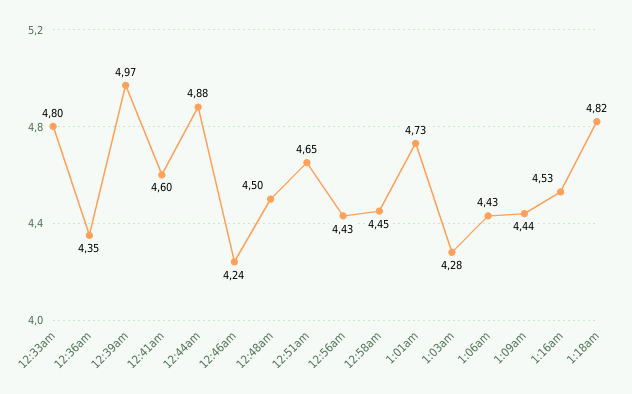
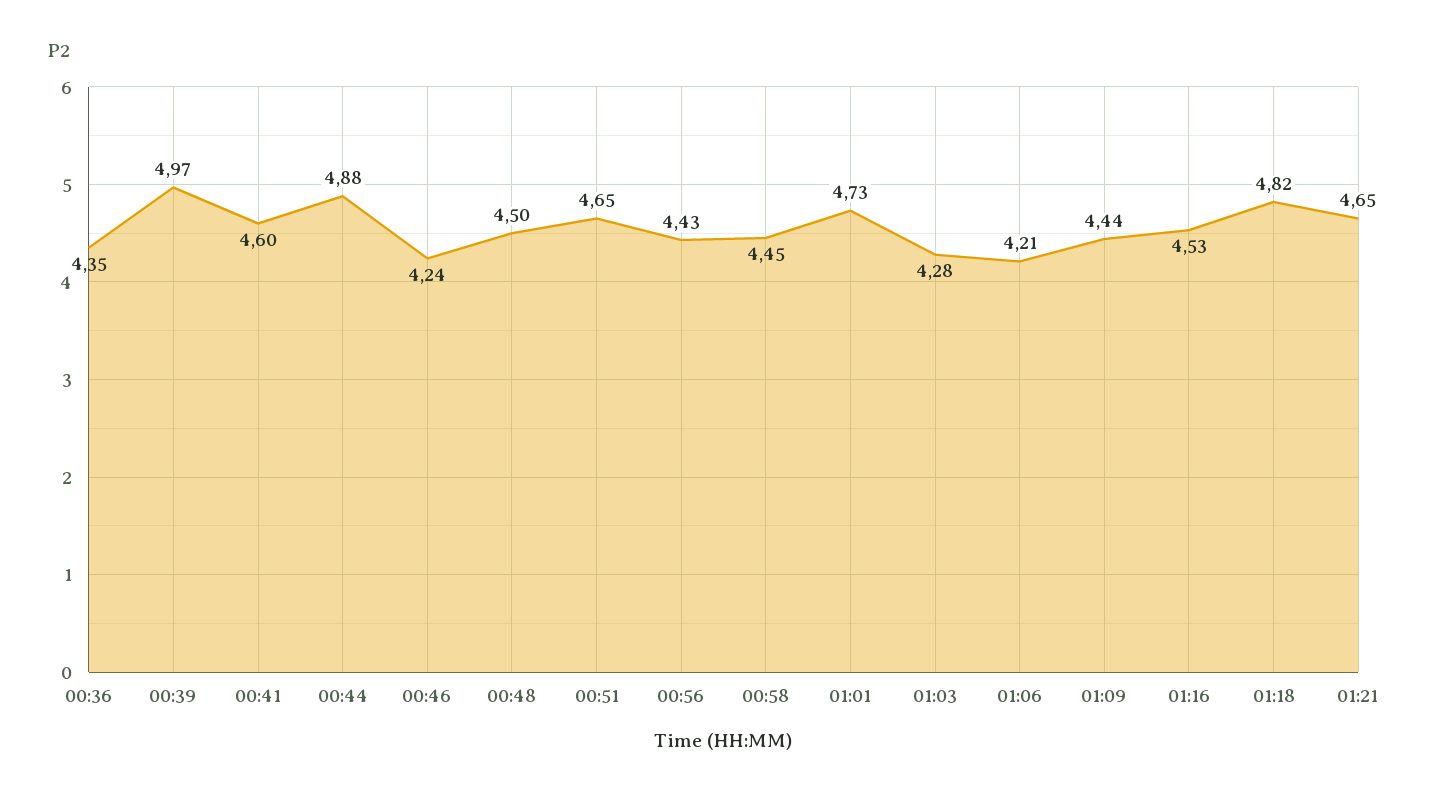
12:33am: 4.8 -> none
1:06am: 4.43 -> 4.21
01:21: none -> 4.65

